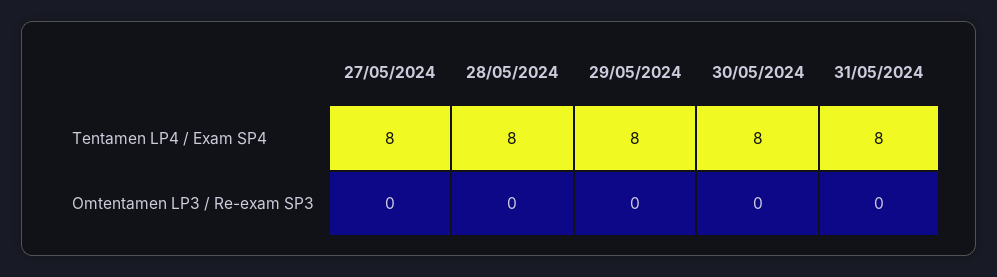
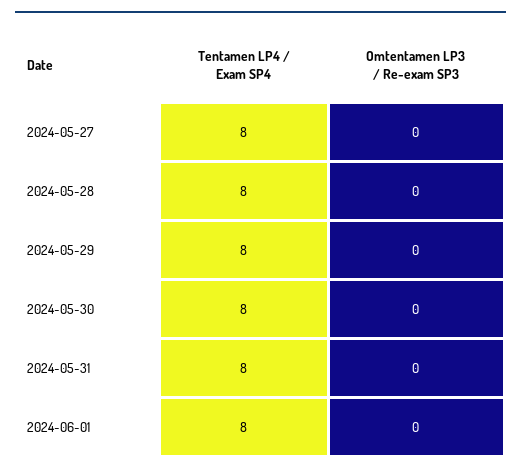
2024-06-01, Tentamen LP4 / Exam SP4: none -> 8
2024-06-01, Omtentamen LP3 / Re-exam SP3: none -> 0

